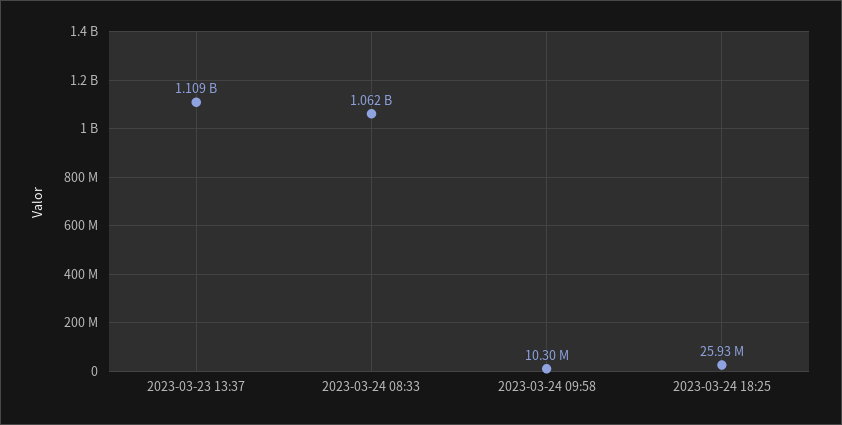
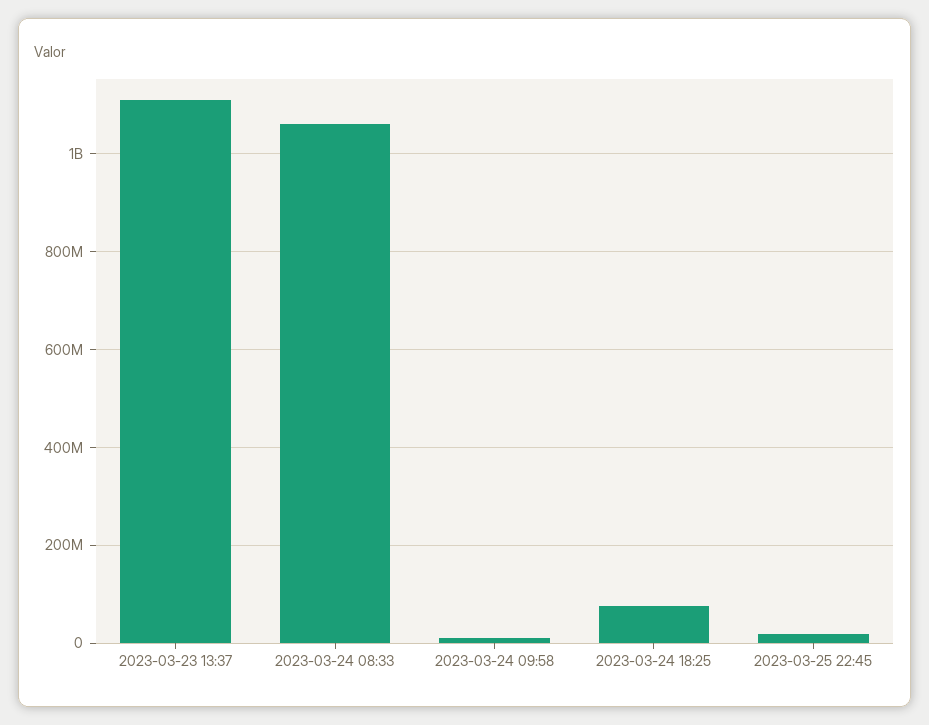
2023-03-24 18:25: 25930000 -> 80000000
2023-03-25 22:45: none -> 20000000

